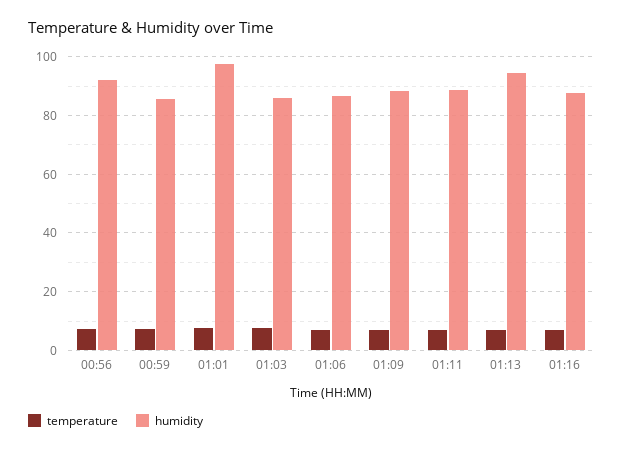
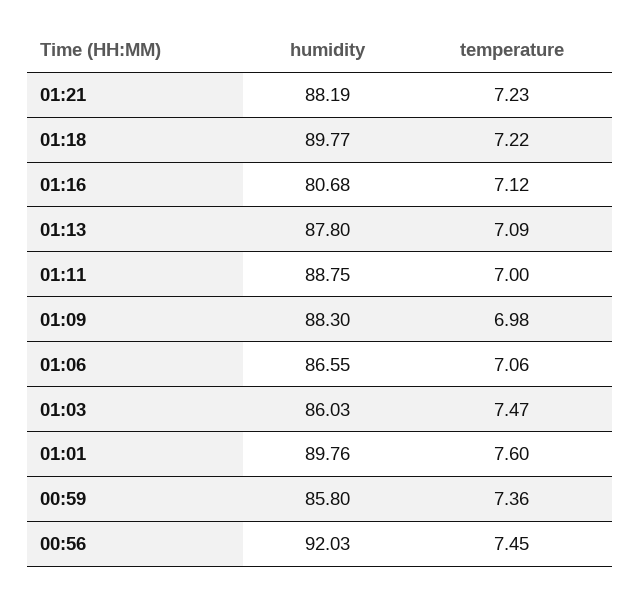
humidity, 01:01: 97.5 -> 89.76
humidity, 01:13: 95 -> 87.8
humidity, 01:16: 87.5 -> 80.68
humidity, 01:21: none -> 88.19
temperature, 01:21: none -> 7.23
humidity, 01:18: none -> 89.77
temperature, 01:18: none -> 7.22

